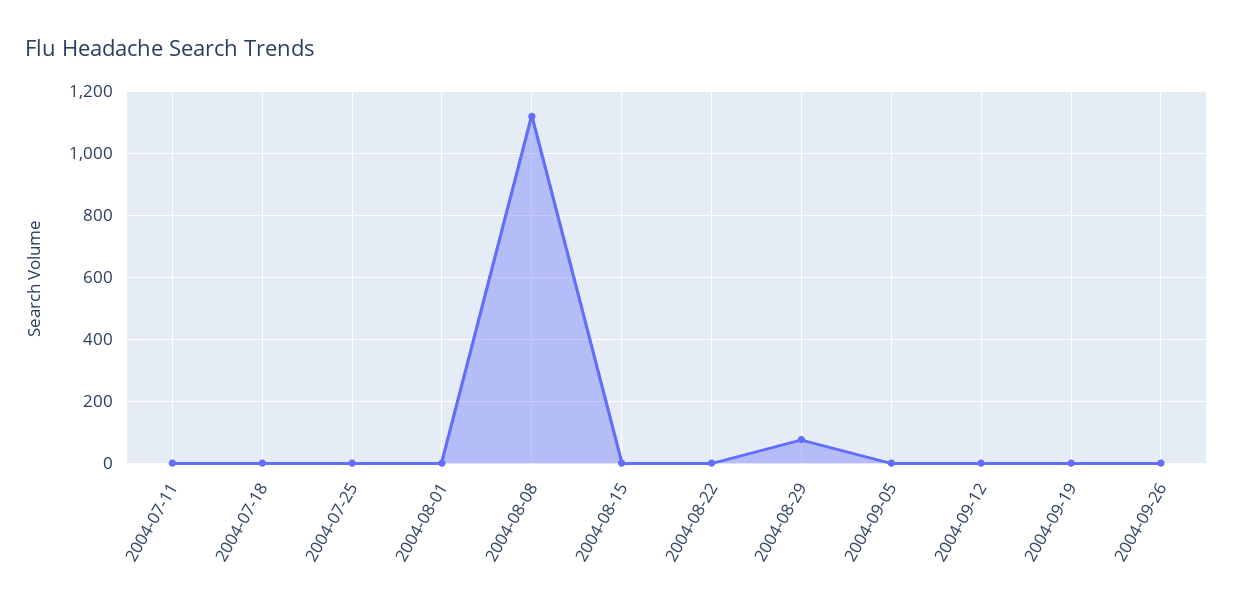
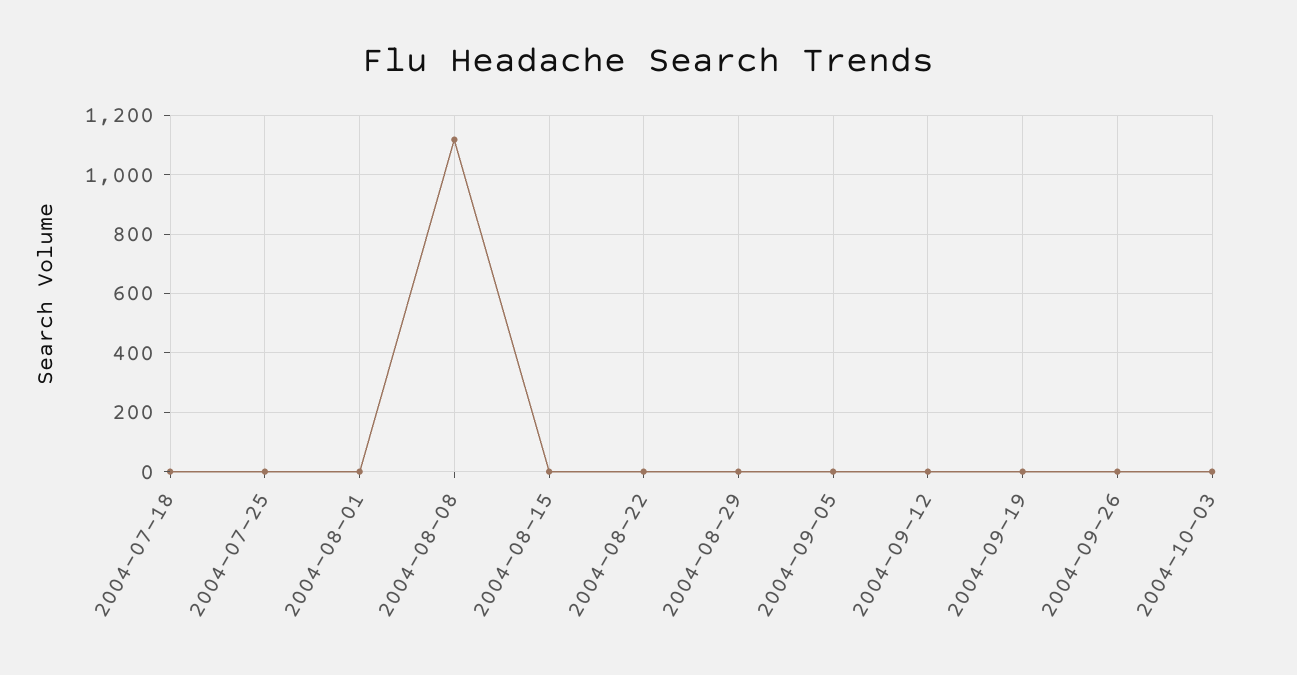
2004-07-11: 0 -> none
2004-08-29: 80 -> 0
2004-10-03: none -> 0

